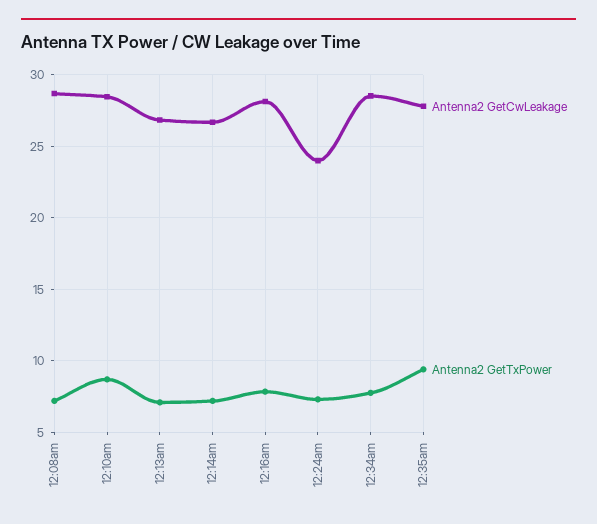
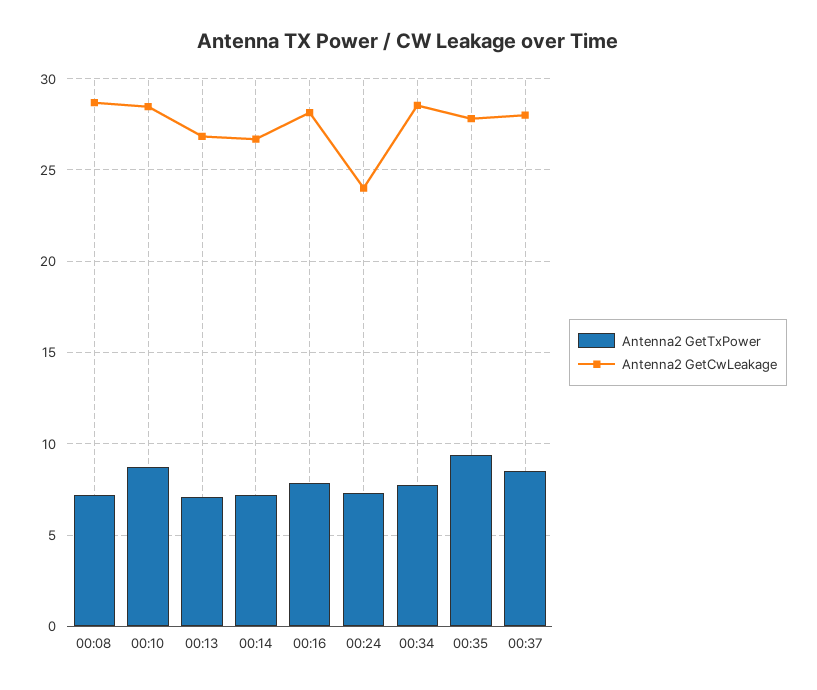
Antenna2 GetTxPower, 00:37: none -> 8.5
Antenna2 GetCwLeakage, 00:37: none -> 28

